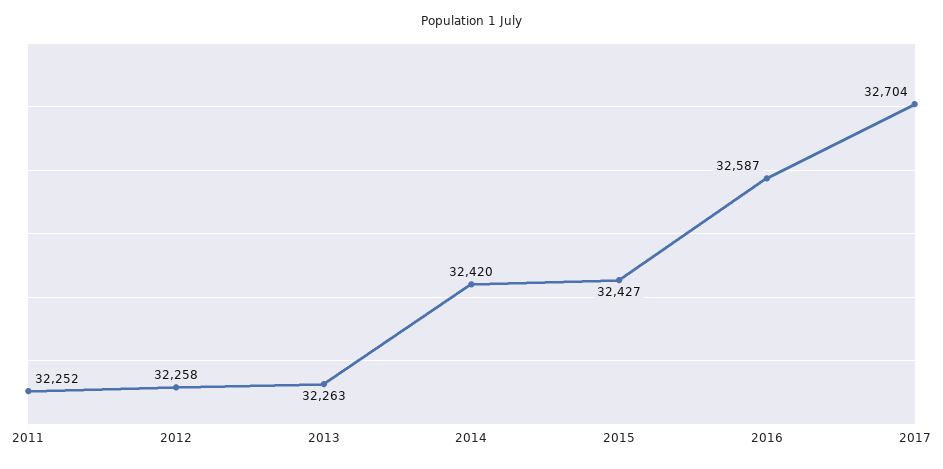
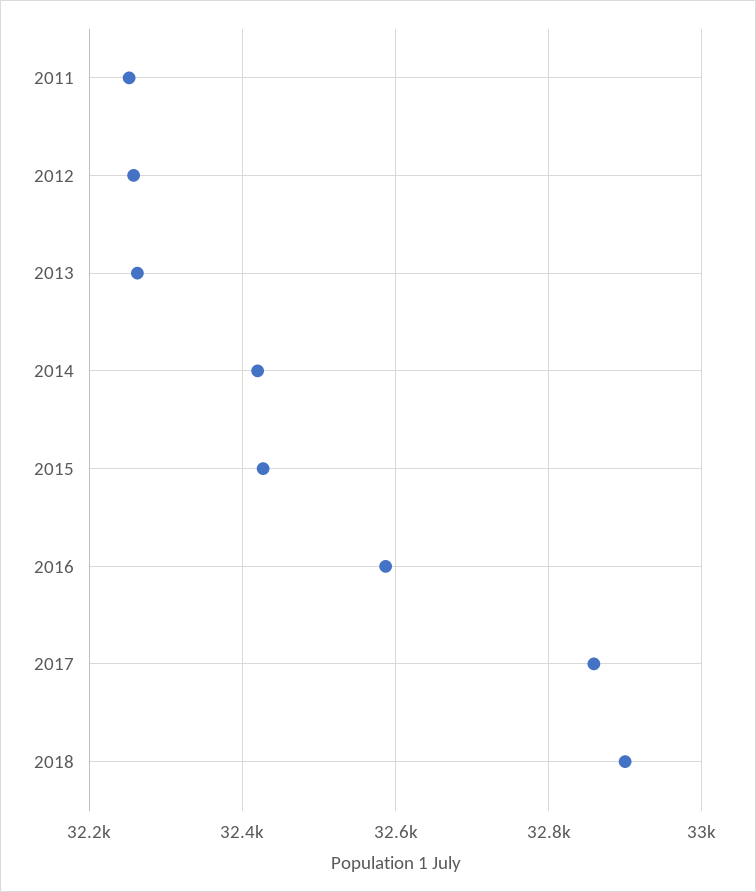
2017: 32704 -> 32860
2018: none -> 32900

